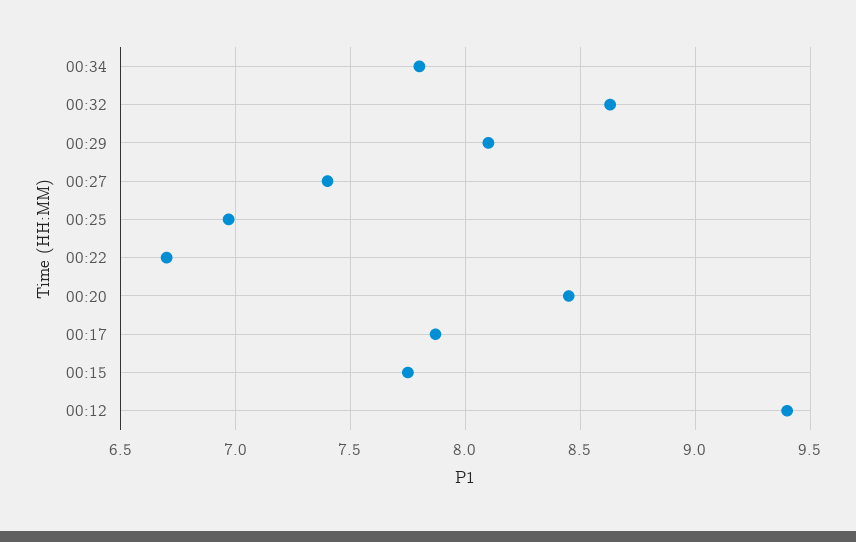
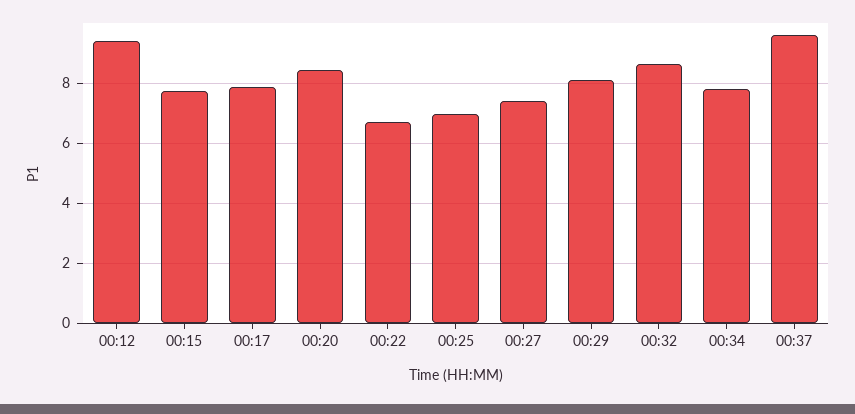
00:37: none -> 9.6

